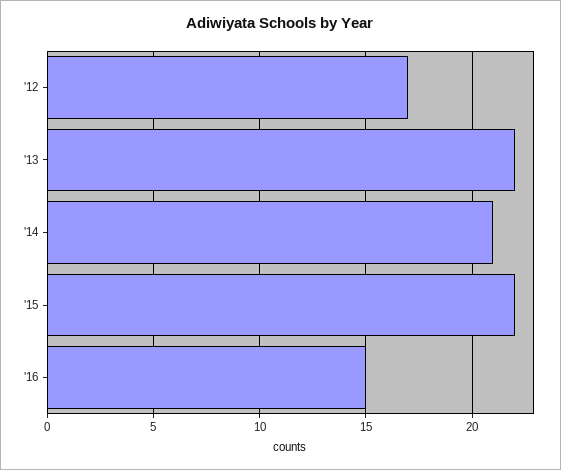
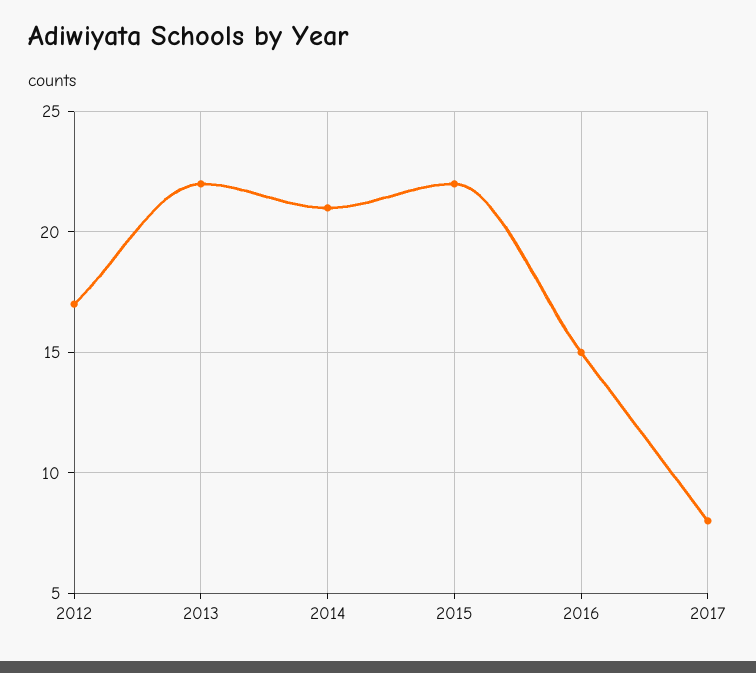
2017: none -> 8

